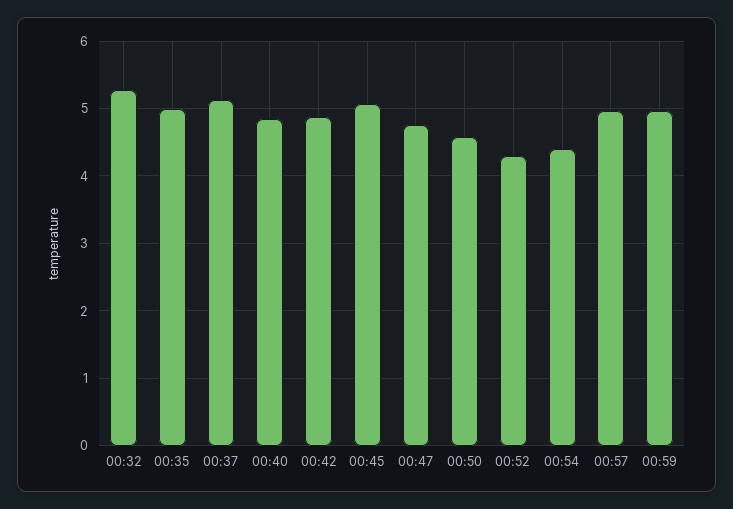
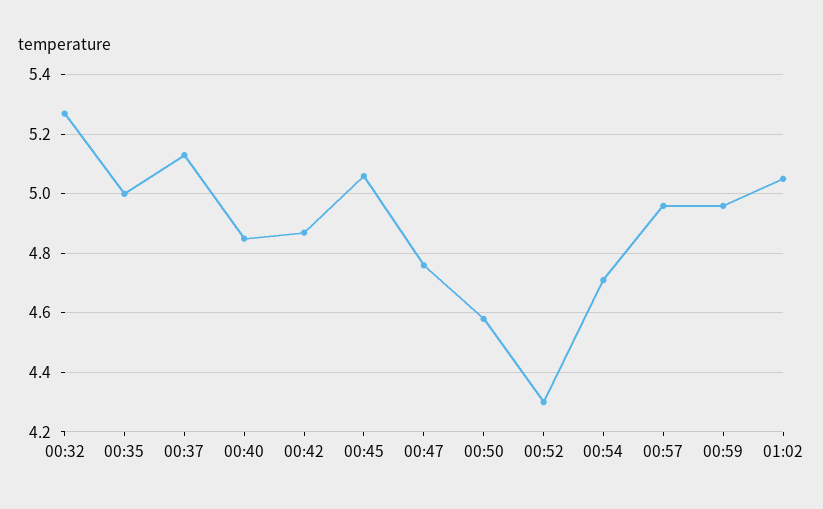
00:54: 4.4 -> 4.7
01:02: none -> 5.05

